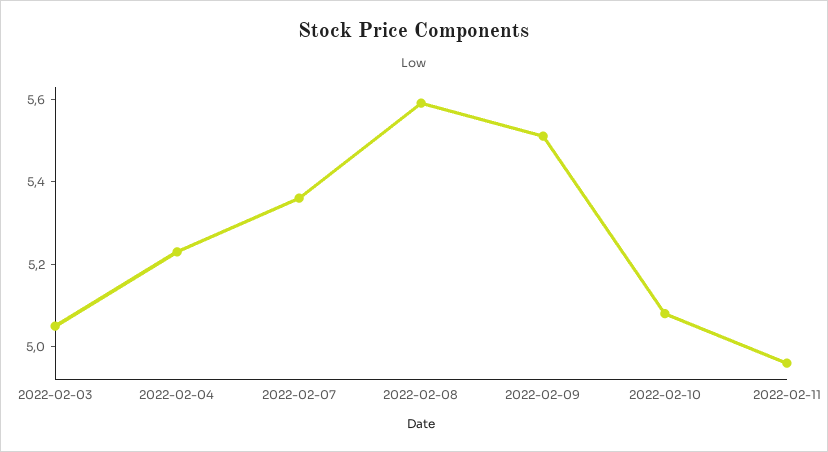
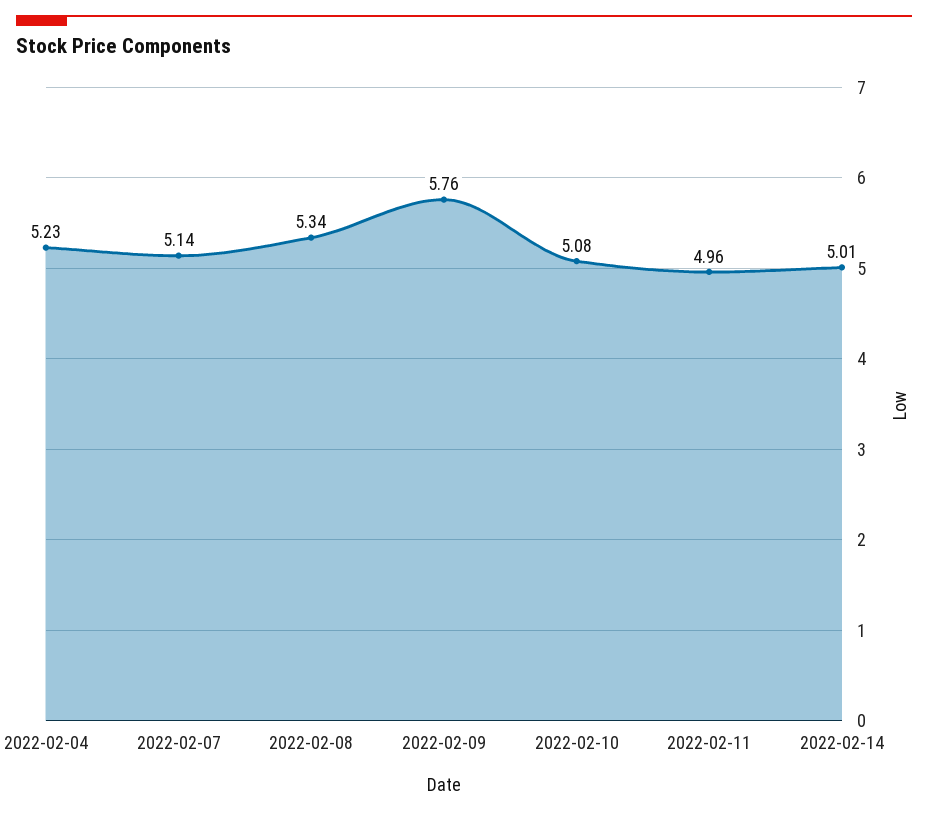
2022-02-03: 5.05 -> none
2022-02-07: 5.35 -> 5.14
2022-02-08: 5.6 -> 5.34
2022-02-09: 5.5 -> 5.76
2022-02-14: none -> 5.01

